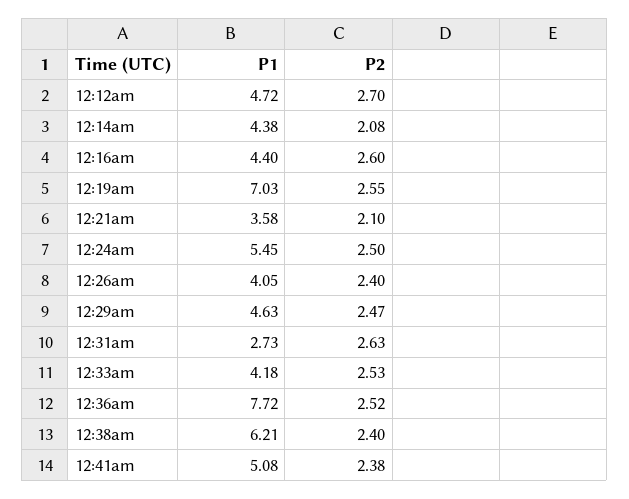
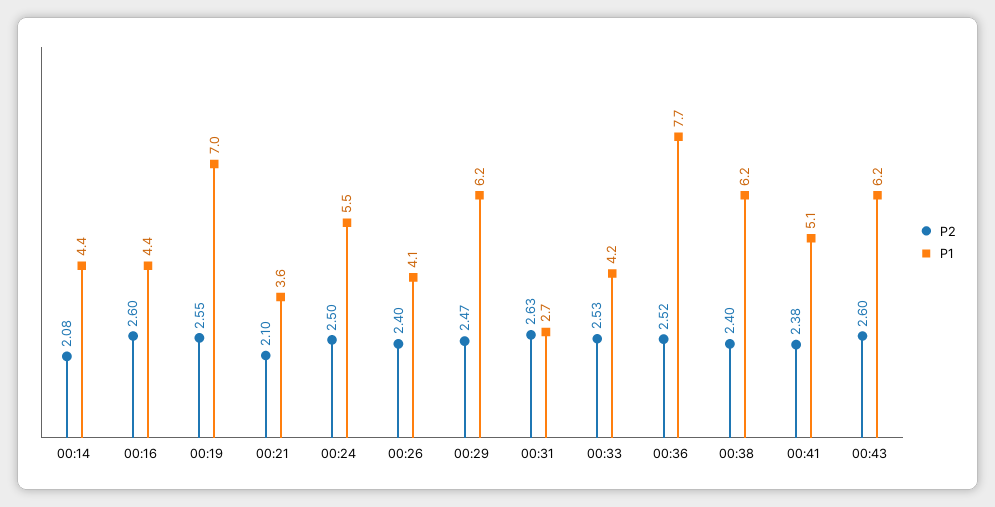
P1, 12:12am: 4.72 -> none
P2, 12:12am: 2.7 -> none
P1, 12:29am: 4.63 -> 6.2
P2, 00:43: none -> 2.6
P1, 00:43: none -> 6.2

